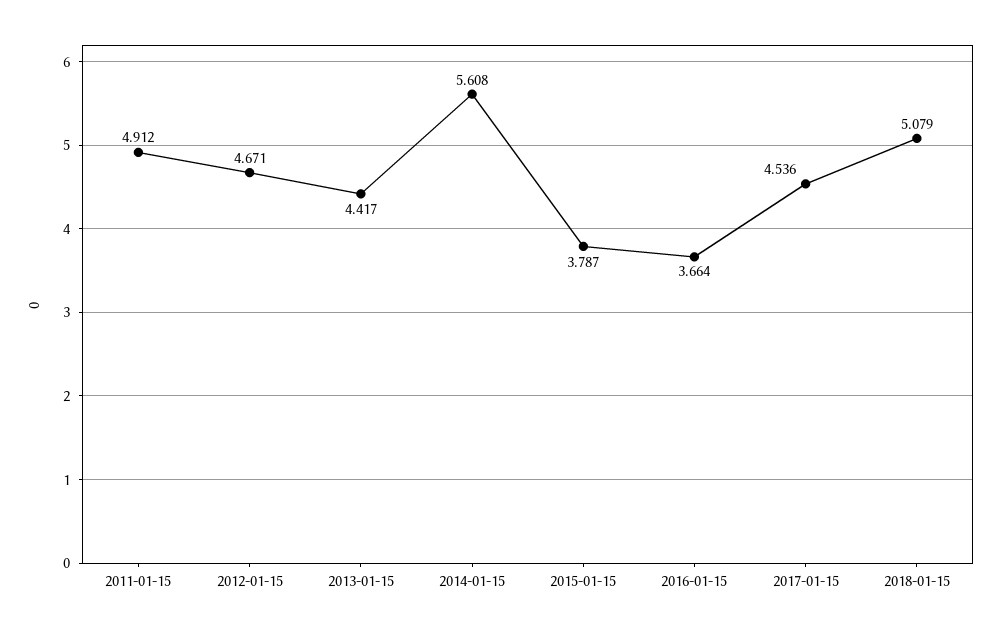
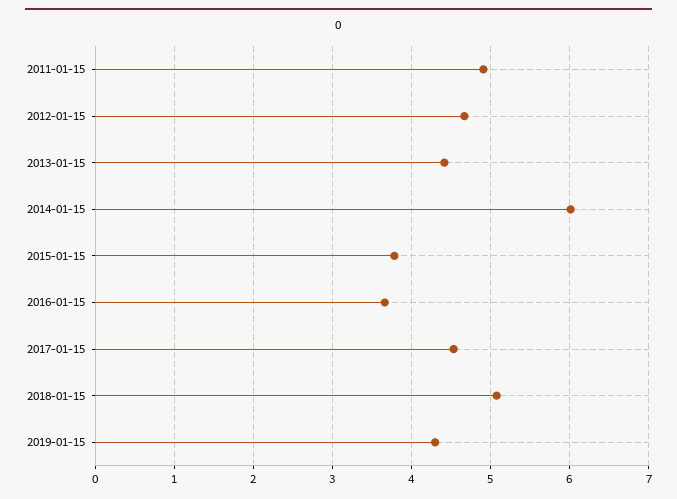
2014-01-15: 5.608 -> 6
2019-01-15: none -> 4.3

